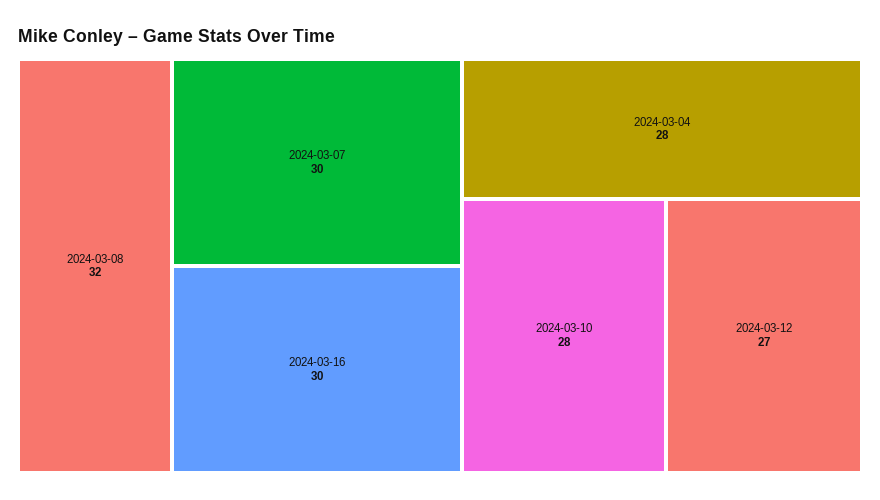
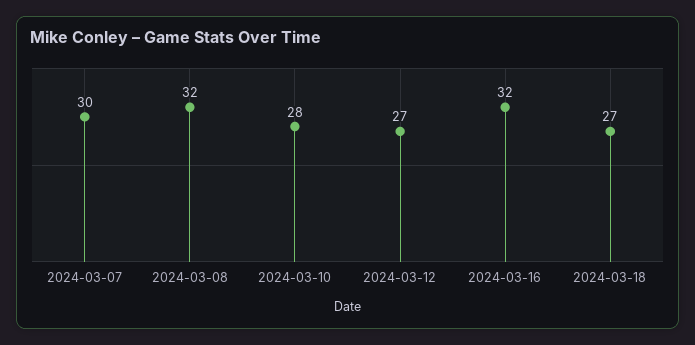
2024-03-16: 30 -> 32
2024-03-04: 28 -> none
2024-03-18: none -> 27

